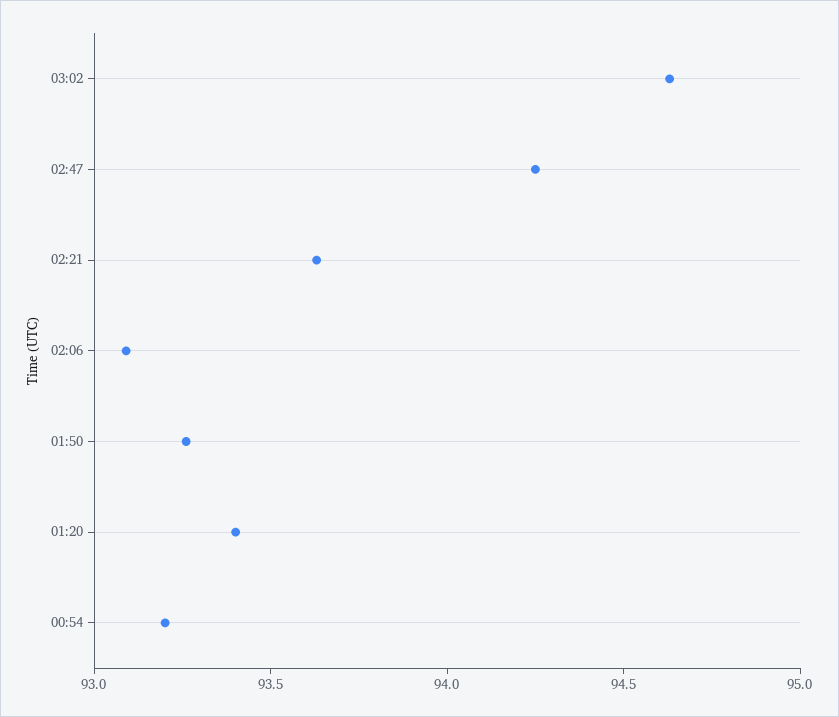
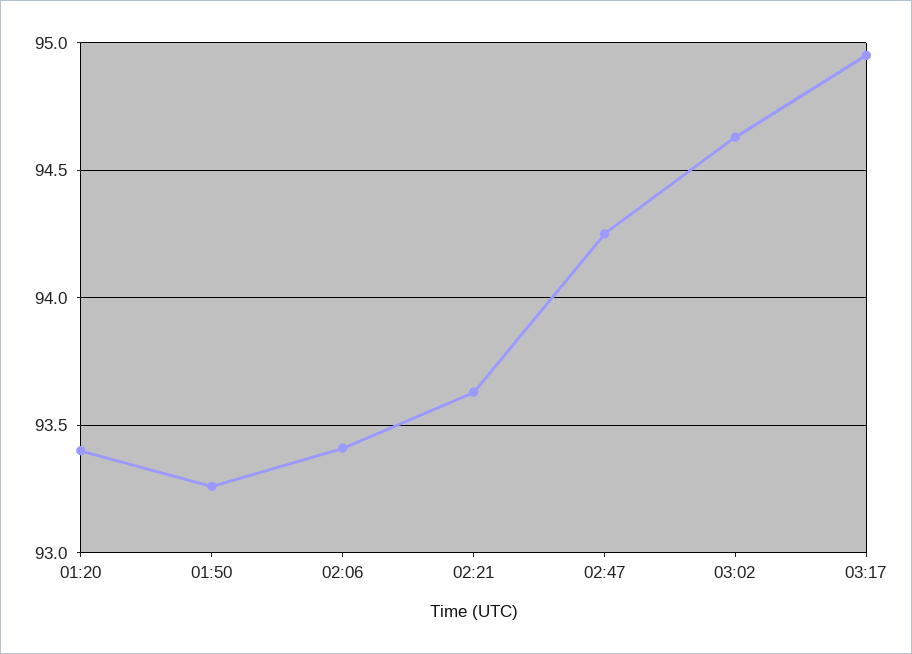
02:06: 93.1 -> 93.4
00:54: 93.2 -> none
03:17: none -> 94.95

